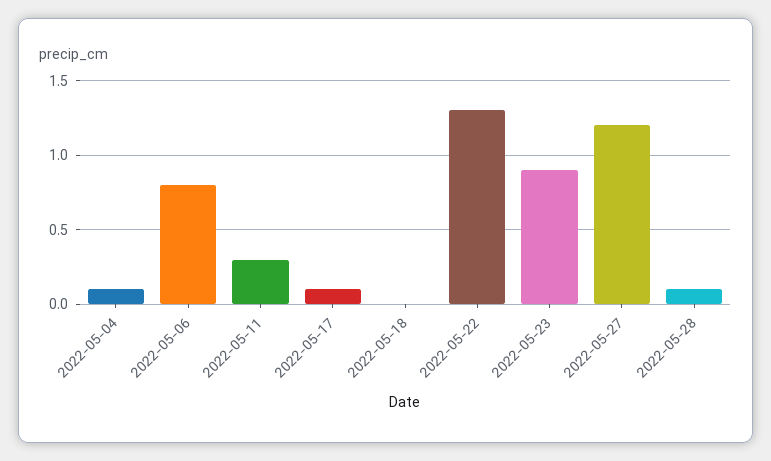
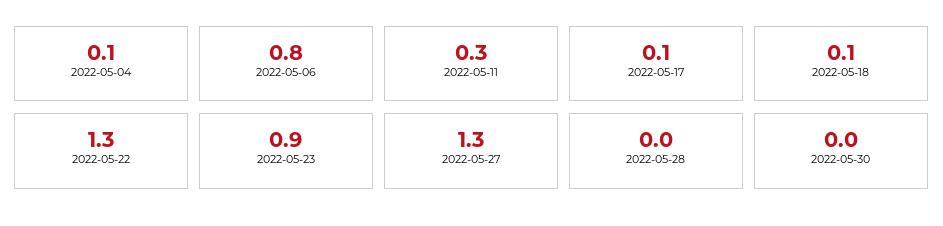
2022-05-18: 0 -> 0.1
2022-05-27: 1.2 -> 1.3
2022-05-28: 0.1 -> 0
2022-05-30: none -> 0

